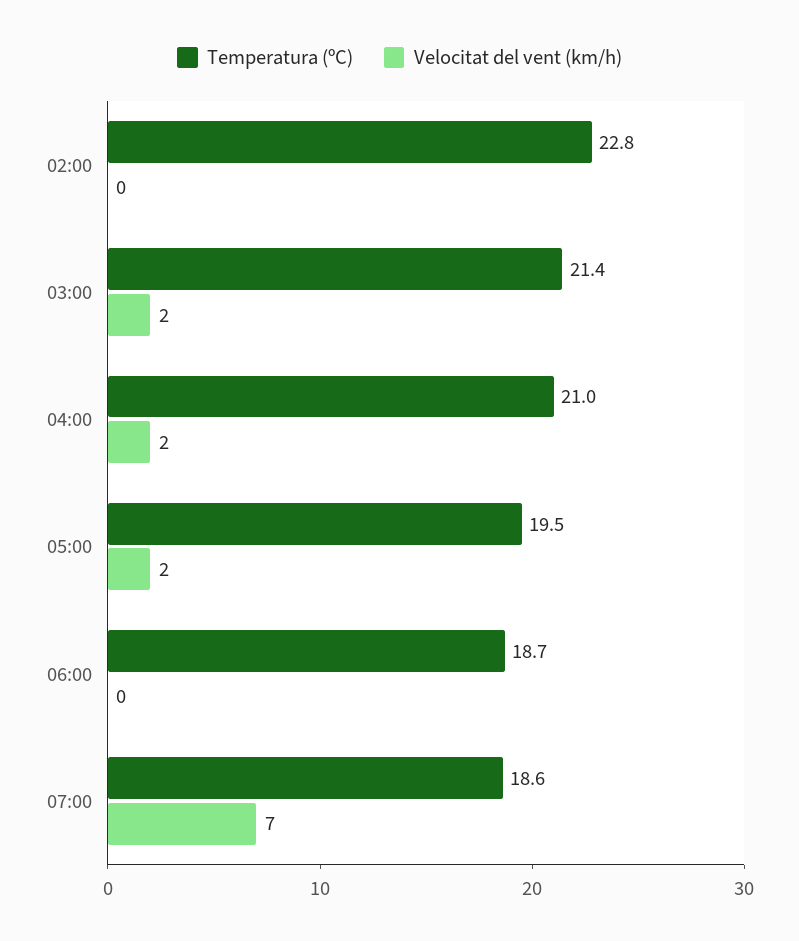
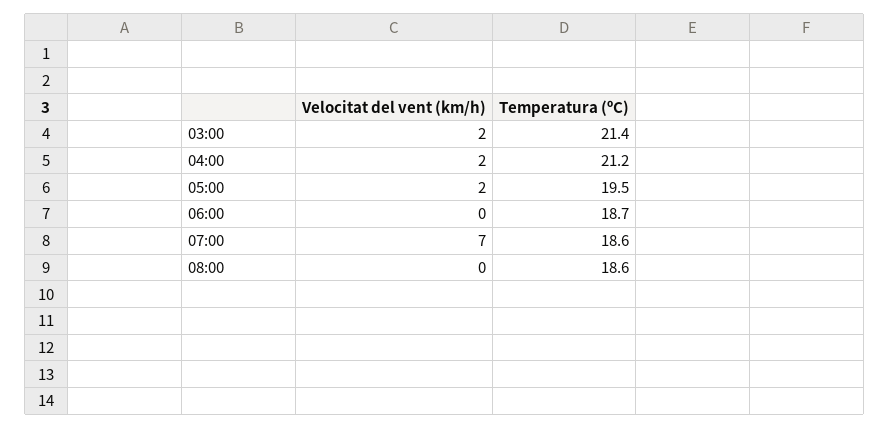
Temperatura (ºC), 02:00: 22.8 -> none
Velocitat del vent (km/h), 02:00: 0 -> none
Temperatura (ºC), 04:00: 21 -> 21.2
Velocitat del vent (km/h), 08:00: none -> 0
Temperatura (ºC), 08:00: none -> 18.6

